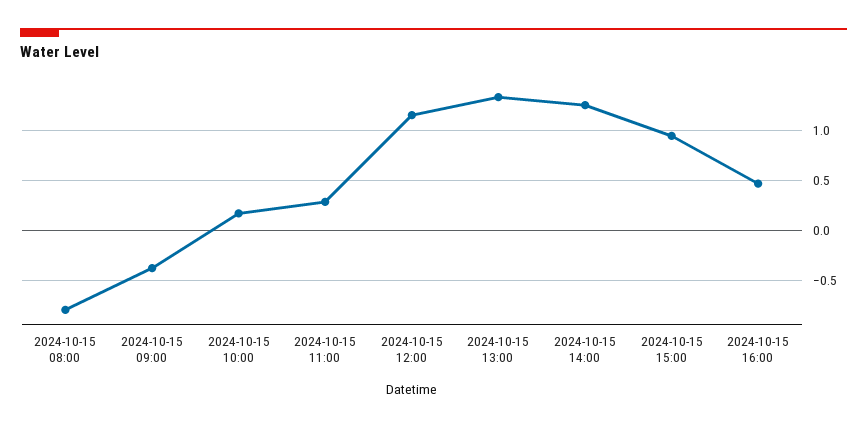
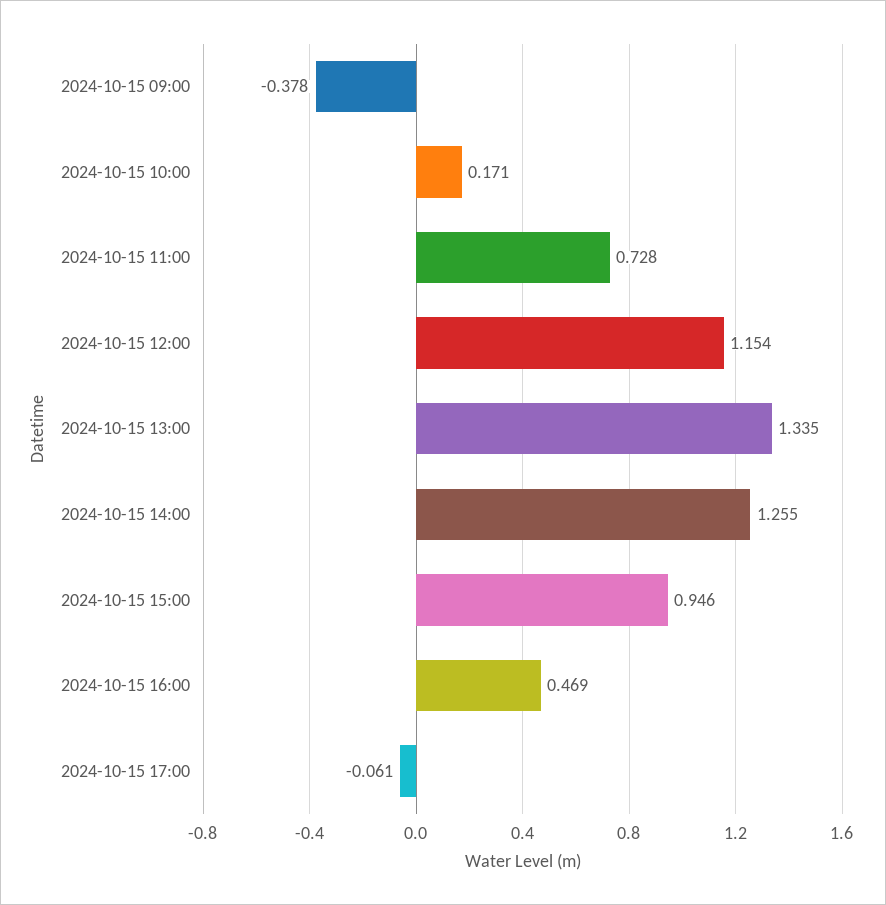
2024-10-15 08:00: -0.8 -> none
2024-10-15 11:00: 0.3 -> 0.728
2024-10-15 17:00: none -> -0.061

